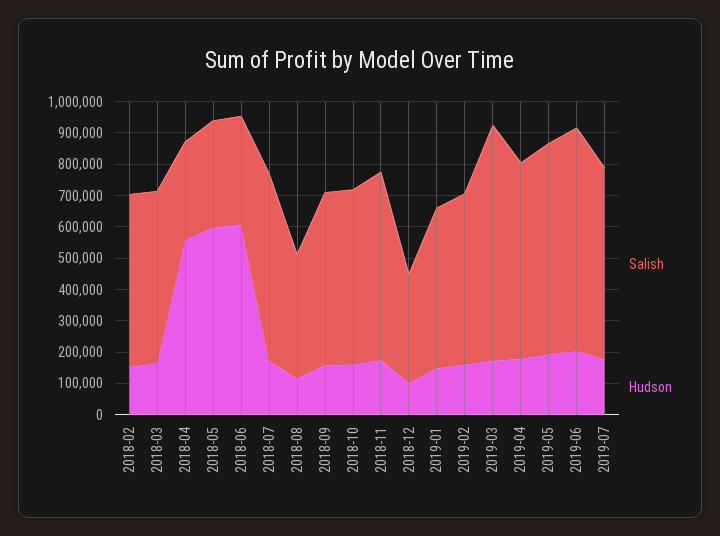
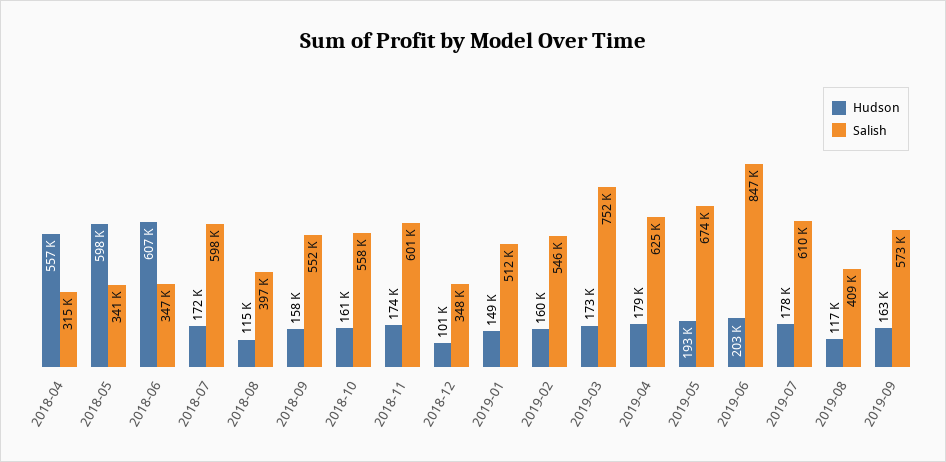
Salish, 2018-02: 550000 -> none
Hudson, 2018-02: 150000 -> none
Salish, 2018-03: 550000 -> none
Hudson, 2018-03: 150000 -> none
Salish, 2019-06: 700000 -> 847000
Hudson, 2019-08: none -> 117000
Salish, 2019-08: none -> 409000
Hudson, 2019-09: none -> 163000
Salish, 2019-09: none -> 573000

